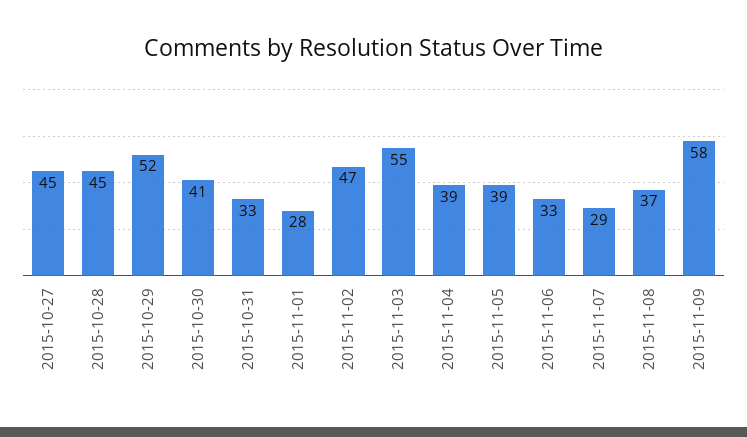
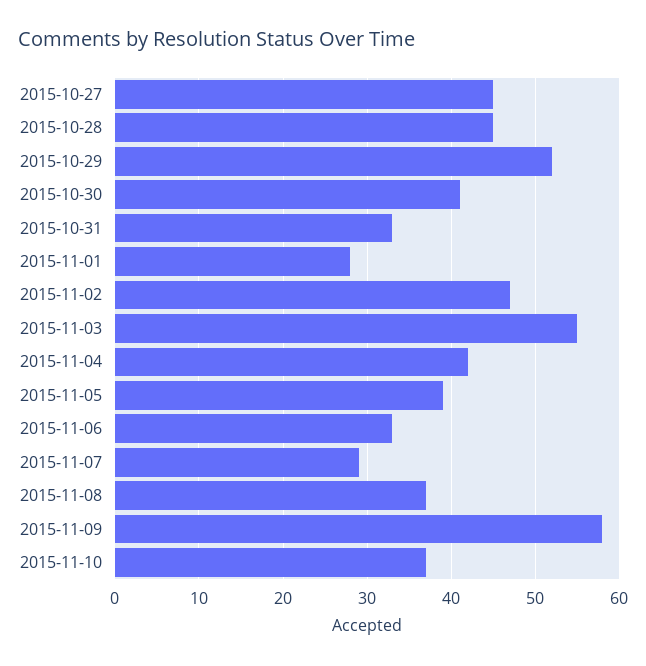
2015-11-04: 39 -> 42
2015-11-10: none -> 37

